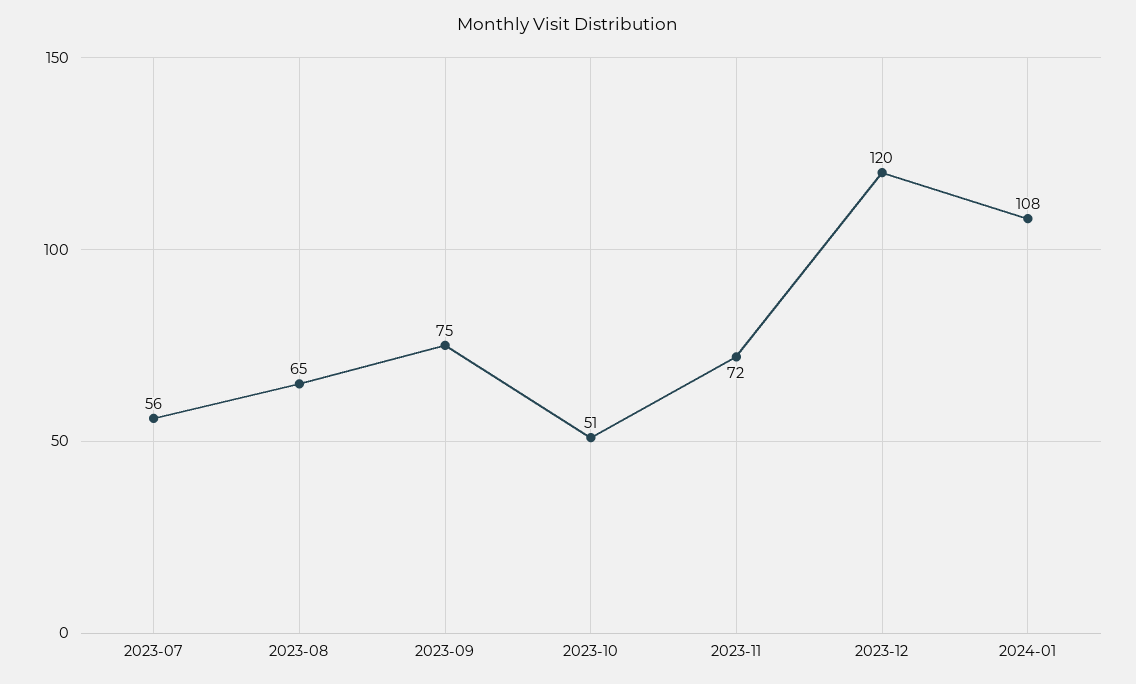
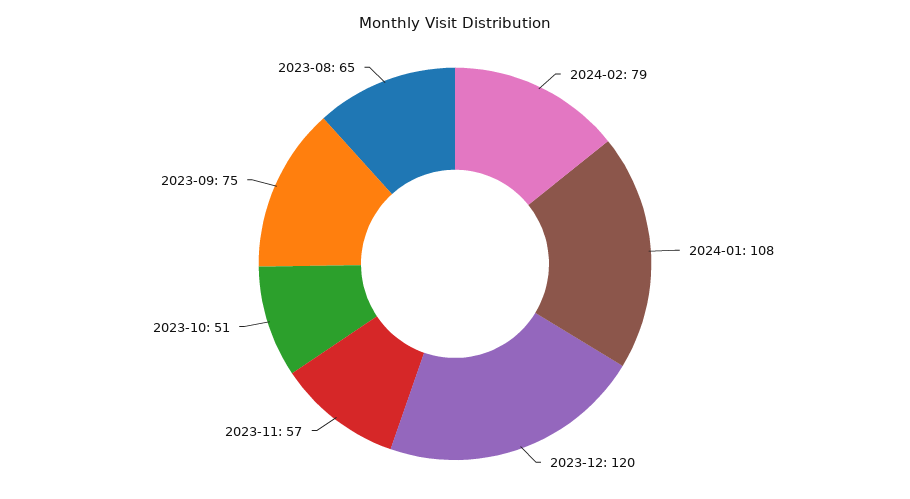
2023-07: 56 -> none
2023-11: 72 -> 57
2024-02: none -> 79

